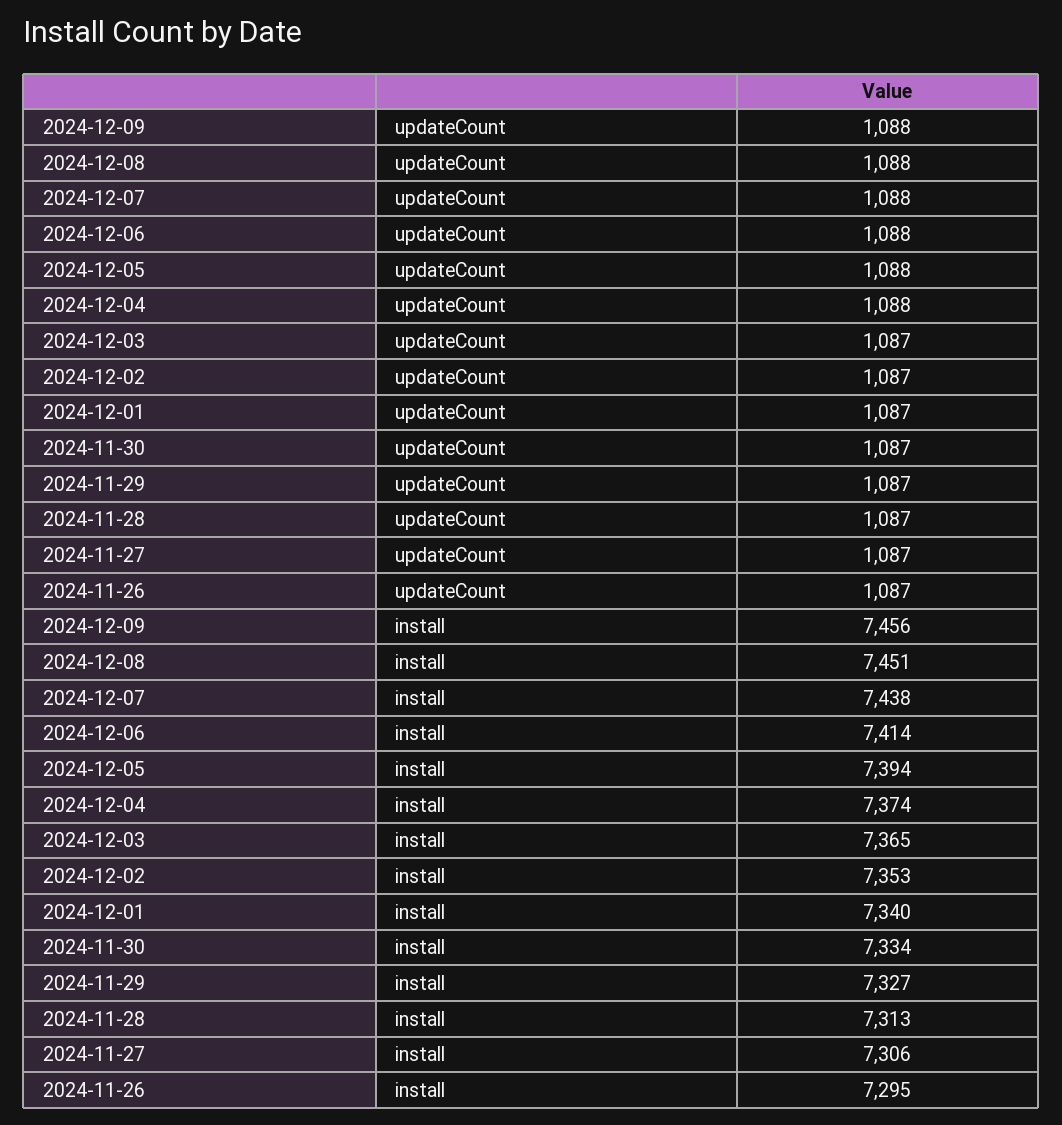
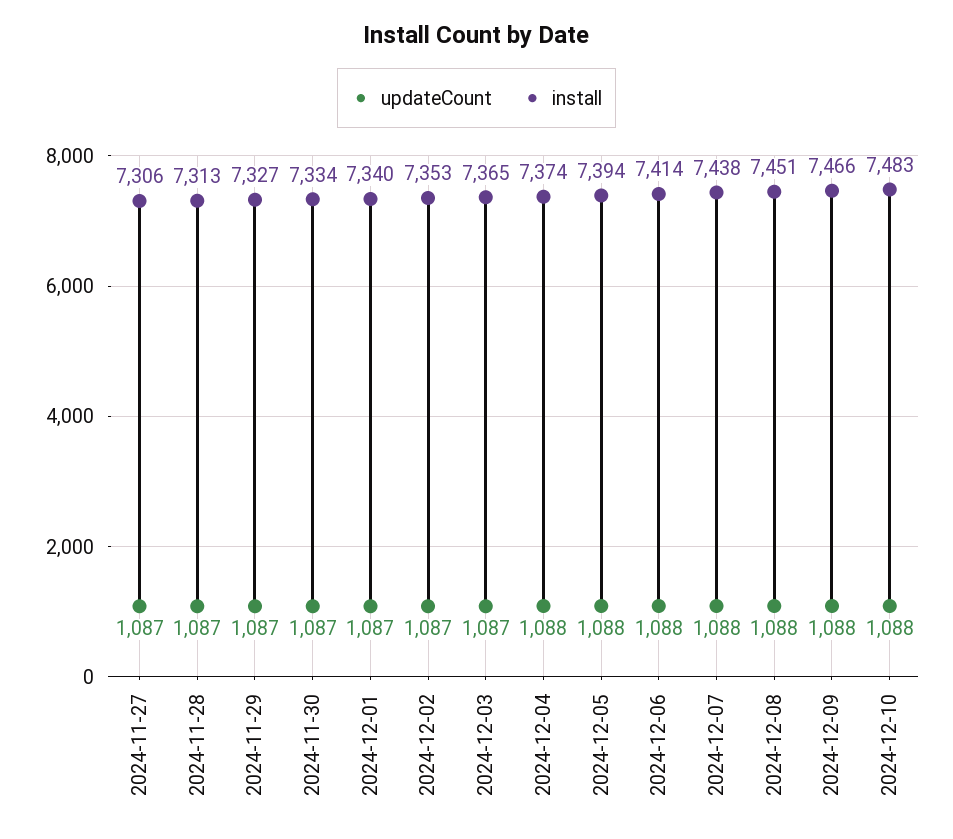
updateCount, 2024-11-26: 1087 -> none
install, 2024-12-09: 7456 -> 7466
install, 2024-11-26: 7295 -> none
updateCount, 2024-12-10: none -> 1088
install, 2024-12-10: none -> 7483

